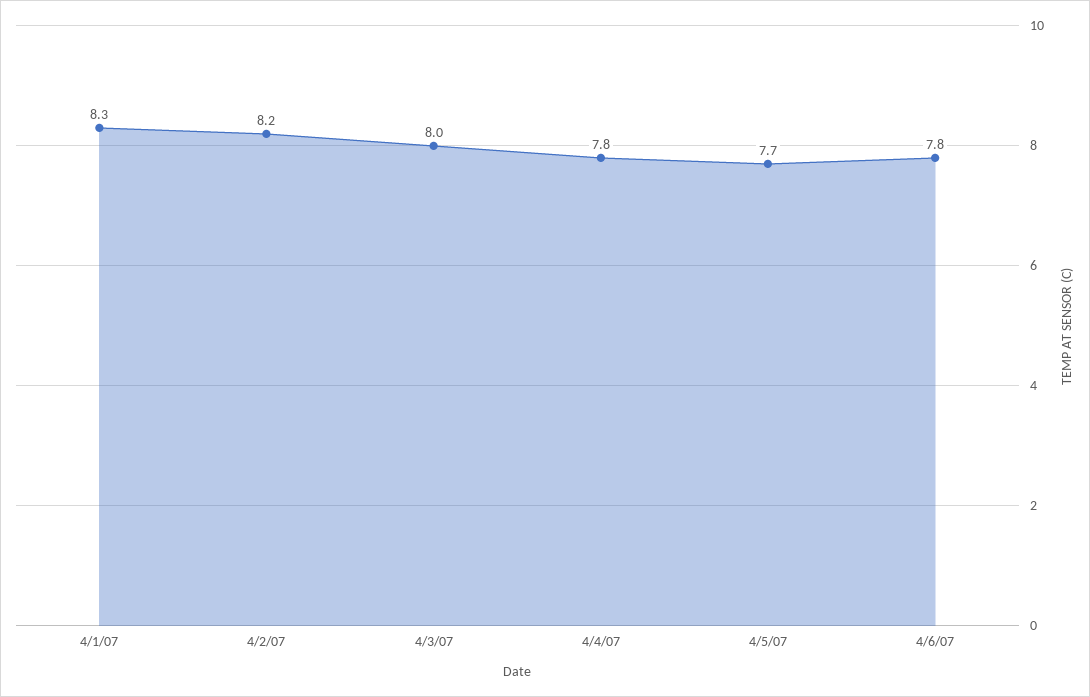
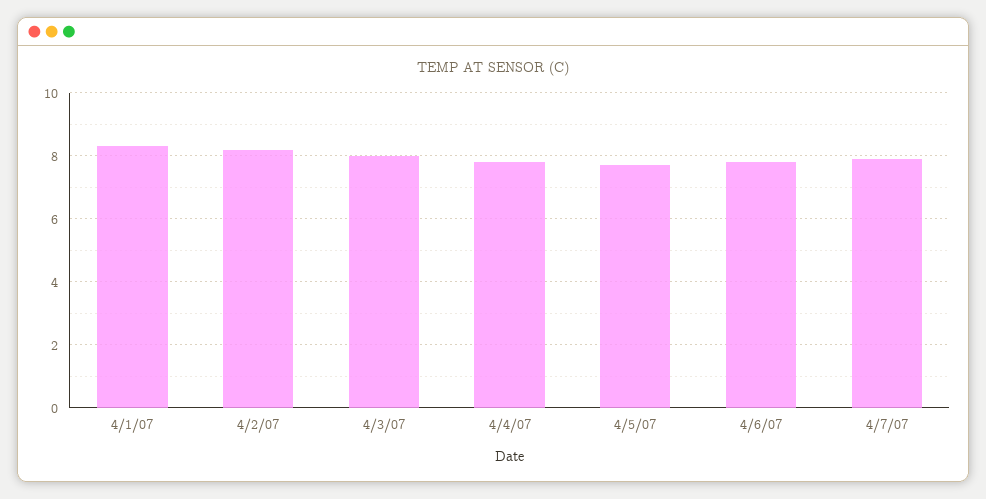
4/7/07: none -> 8

